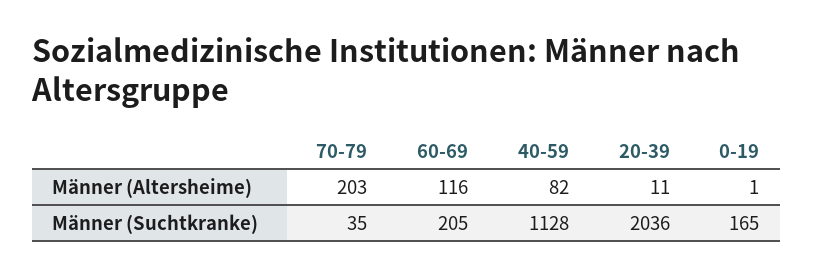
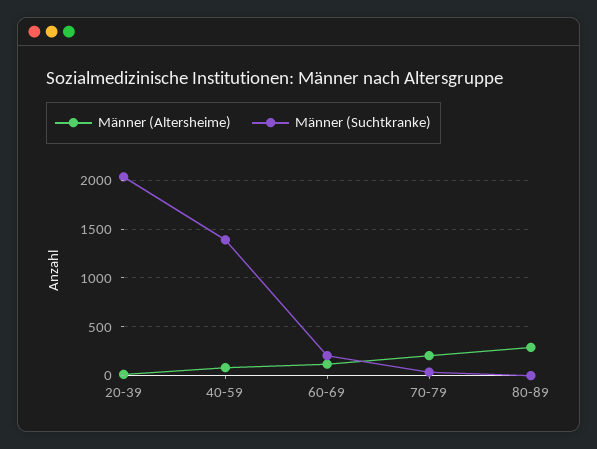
Männer (Altersheime), 0-19: 1 -> none
Männer (Suchtkranke), 40-59: 1128 -> 1400
Männer (Suchtkranke), 0-19: 165 -> none
Männer (Altersheime), 80-89: none -> 300
Männer (Suchtkranke), 80-89: none -> 0

